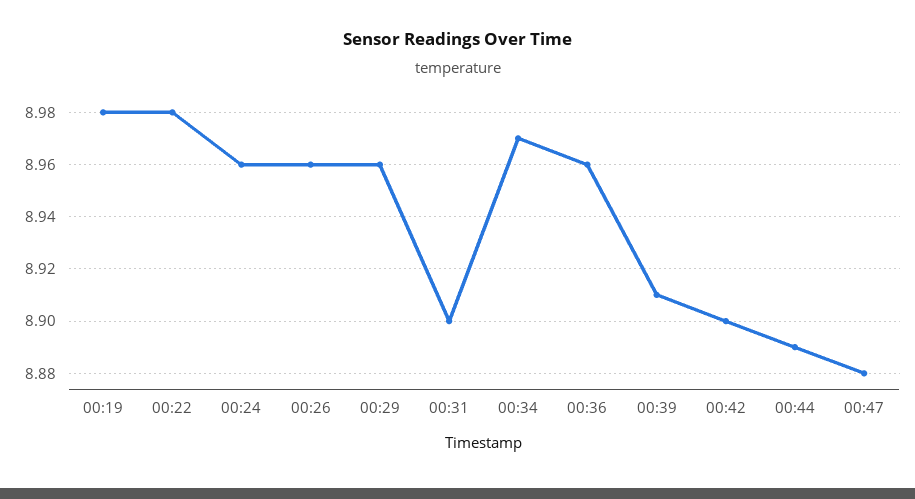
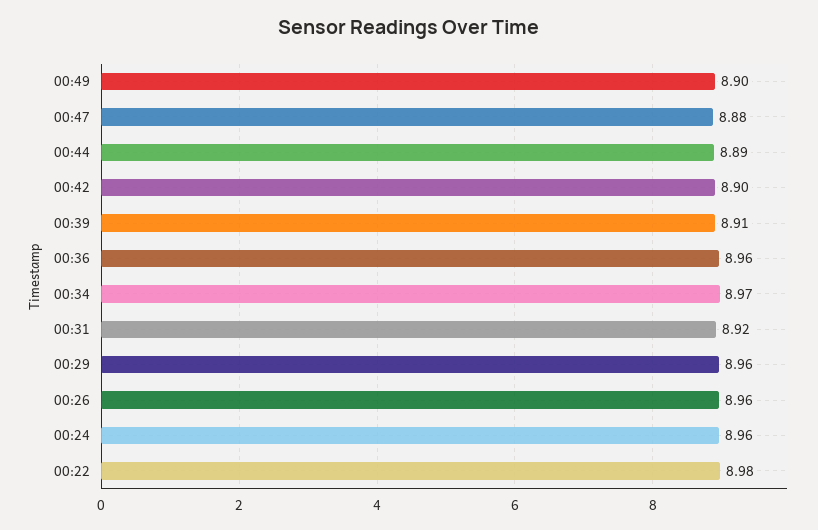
00:19: 8.98 -> none
00:31: 8.9 -> 8.92
00:49: none -> 8.9

